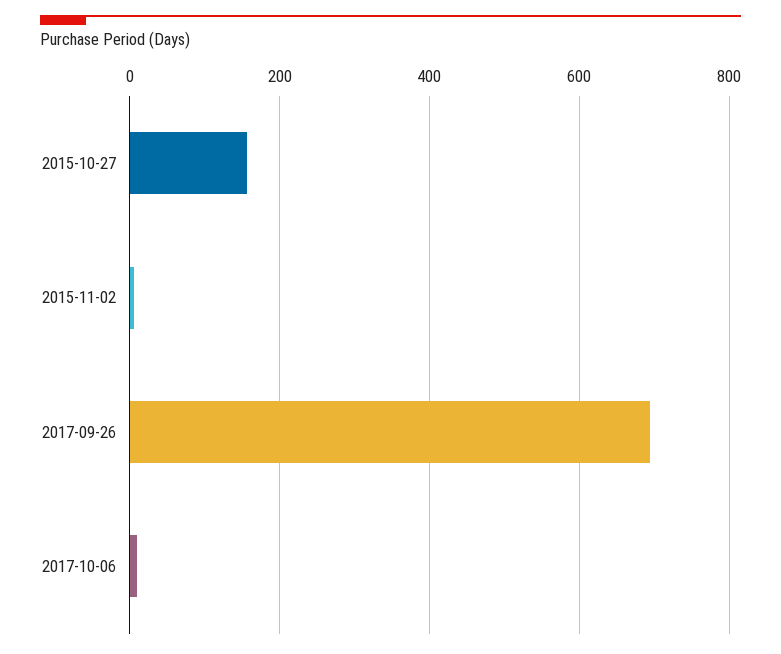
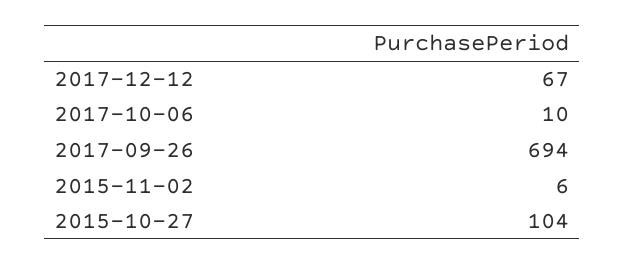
2015-10-27: 160 -> 104
2017-12-12: none -> 67

